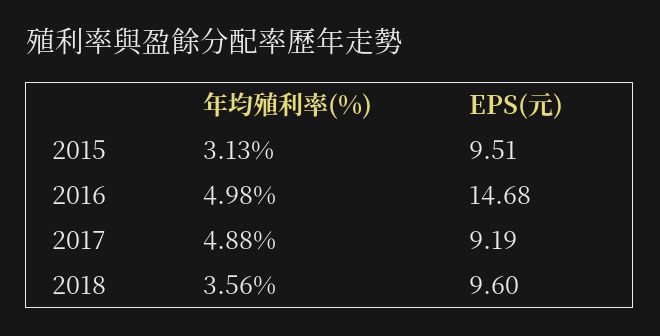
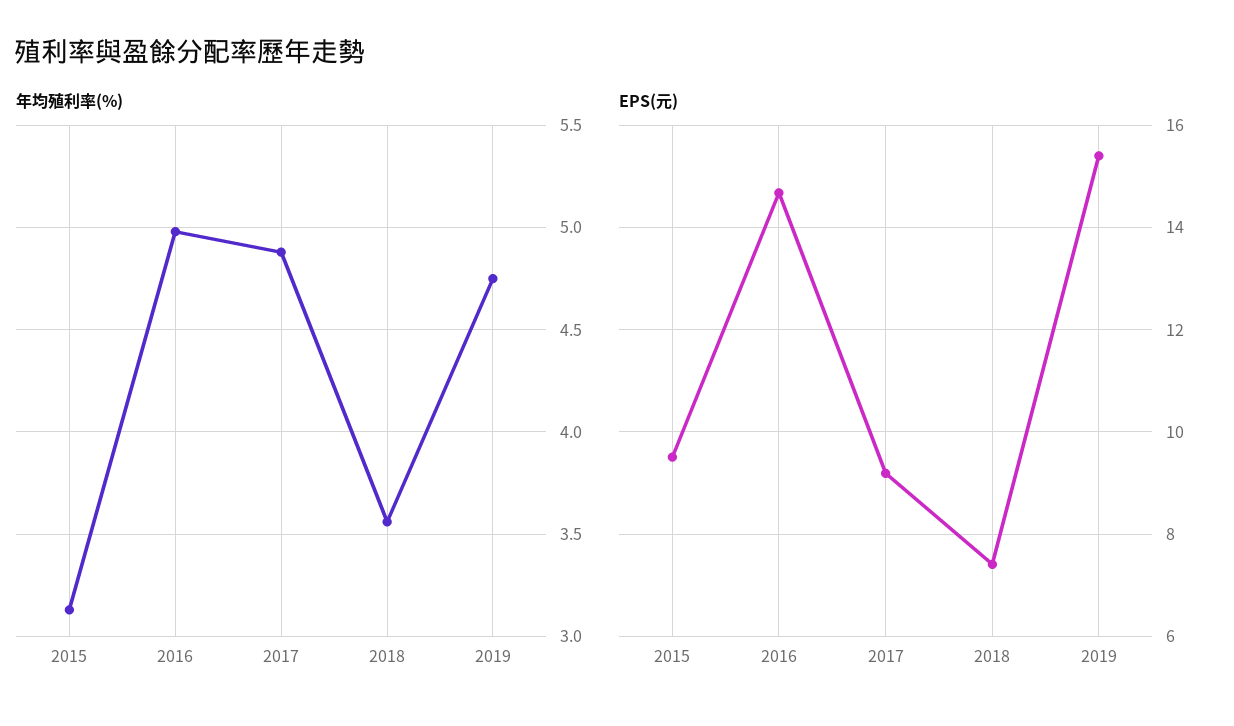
EPS(元), 2018: 9.6 -> 7.4
年均殖利率(%), 2019: none -> 4.75
EPS(元), 2019: none -> 15.4

